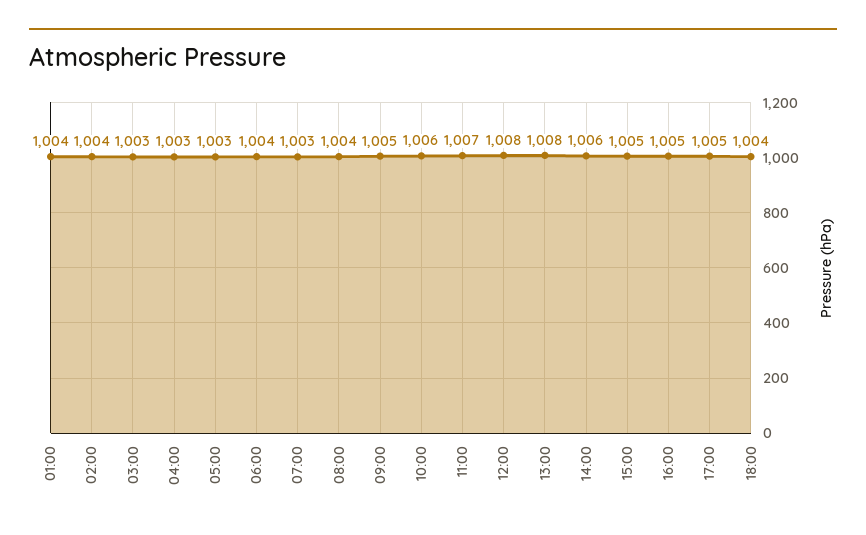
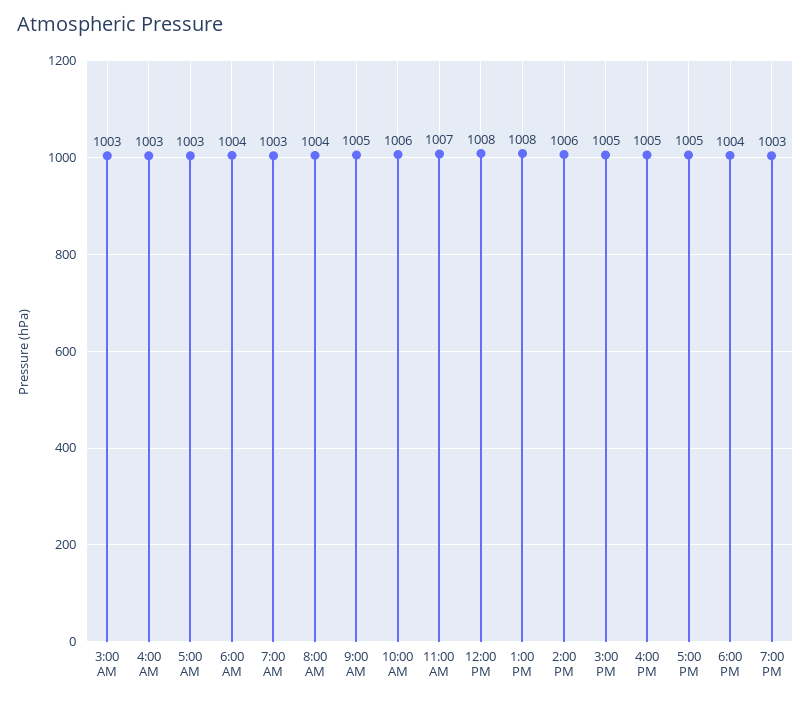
01:00: 1004 -> none
02:00: 1004 -> none
7:00 PM: none -> 1003

